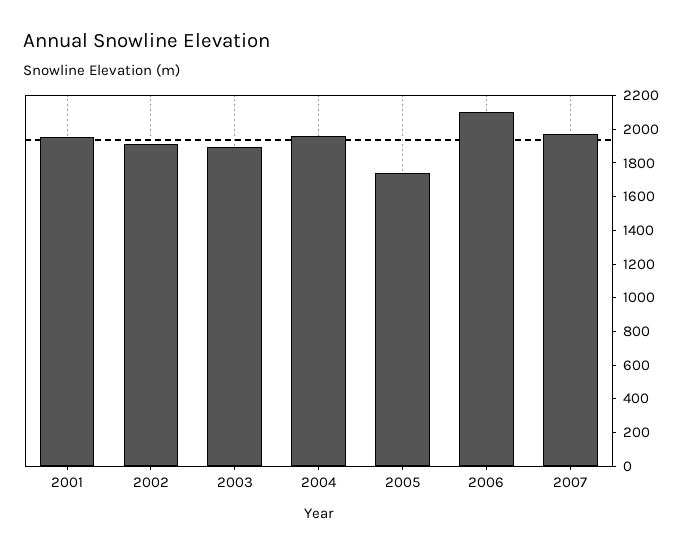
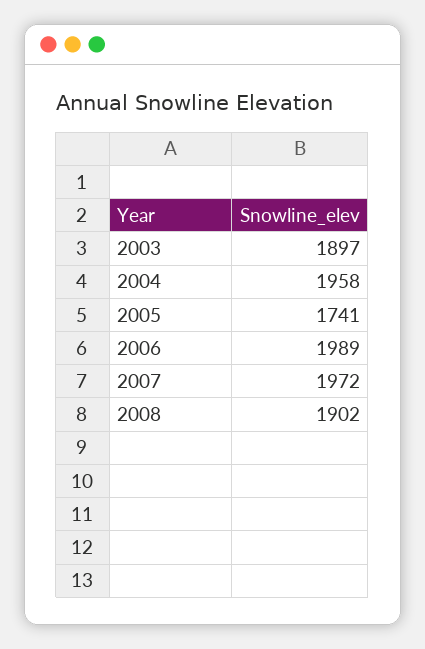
2001: 1950 -> none
2002: 1900 -> none
2006: 2100 -> 1989
2008: none -> 1902

